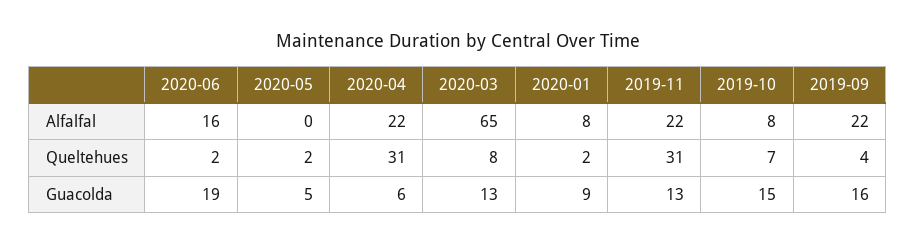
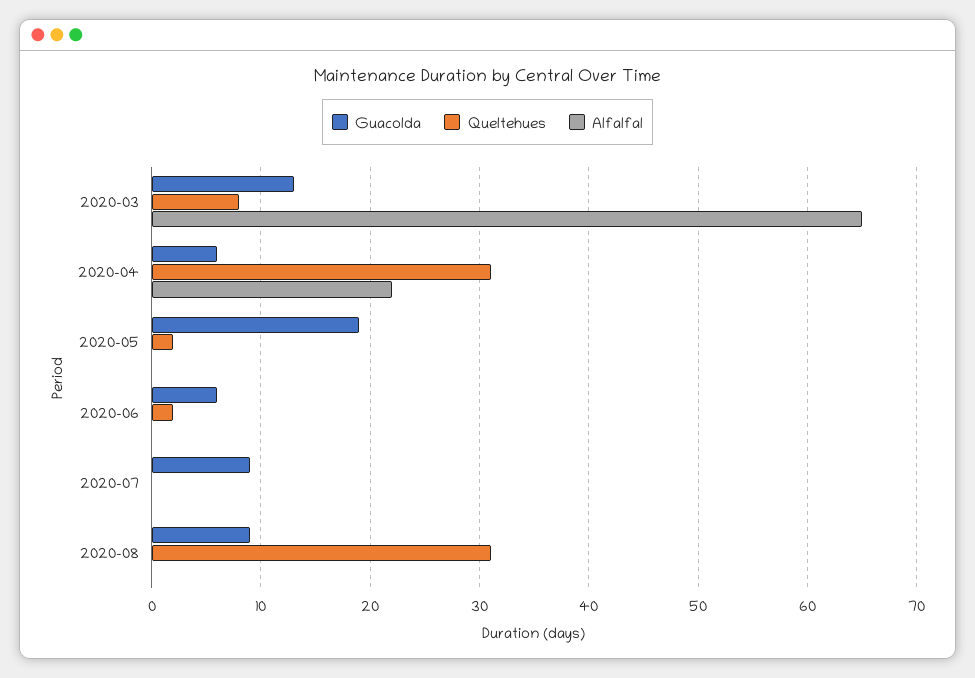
Alfalfal, 2020-06: 16 -> 0
Alfalfal, 2020-01: 8 -> none
Alfalfal, 2019-11: 22 -> none
Alfalfal, 2019-10: 8 -> none
Alfalfal, 2019-09: 22 -> none
Queltehues, 2020-01: 2 -> none
Queltehues, 2019-11: 31 -> none
Queltehues, 2019-10: 7 -> none
Queltehues, 2019-09: 4 -> none
Guacolda, 2020-06: 19 -> 6
Guacolda, 2020-05: 5 -> 19
Guacolda, 2020-01: 9 -> none
Guacolda, 2019-11: 13 -> none
Guacolda, 2019-10: 15 -> none
Guacolda, 2019-09: 16 -> none
Guacolda, 2020-07: none -> 9
Queltehues, 2020-07: none -> 0
Alfalfal, 2020-07: none -> 0
Guacolda, 2020-08: none -> 9
Queltehues, 2020-08: none -> 31
Alfalfal, 2020-08: none -> 0

